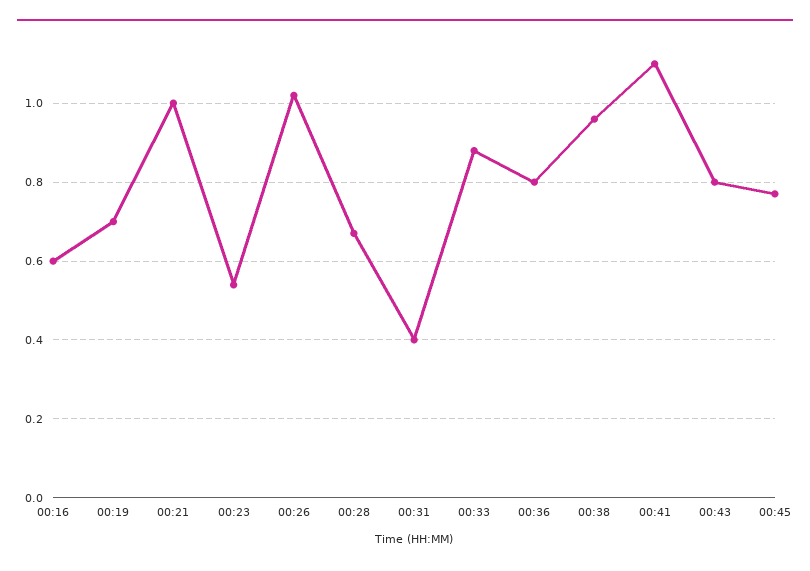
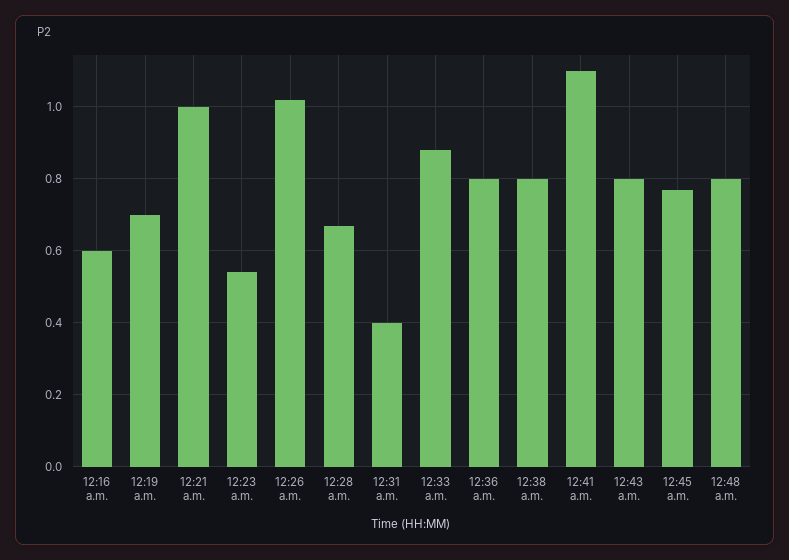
00:38: 0.95 -> 0.8
12:48 a.m.: none -> 0.8

